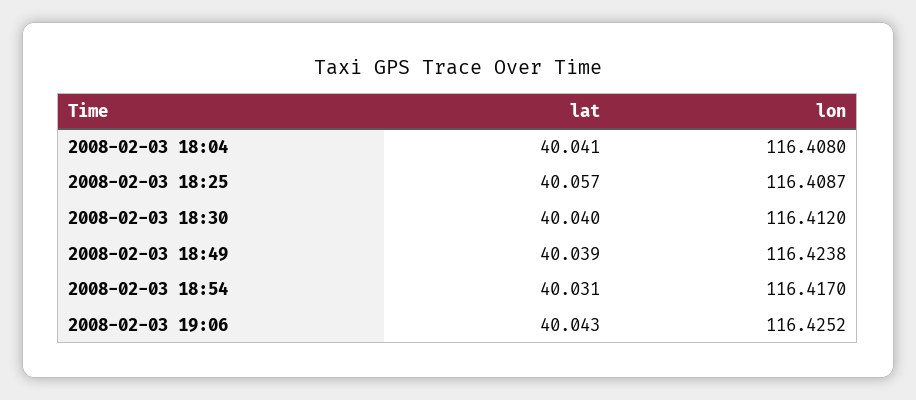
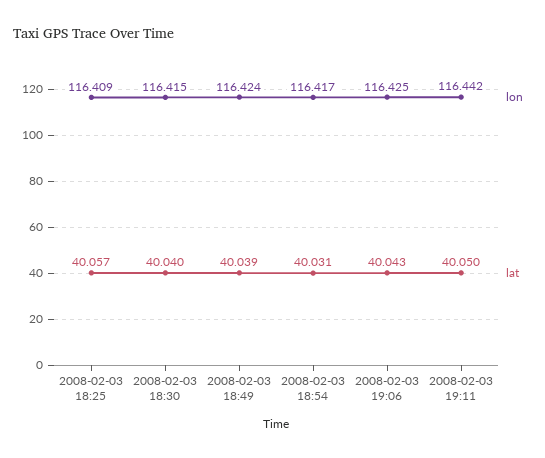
lat, 2008-02-03 18:04: 40.041 -> none
lon, 2008-02-03 18:04: 116.408 -> none
lon, 2008-02-03 18:30: 116.412 -> 116.415
lon, 2008-02-03 19:11: none -> 116.442
lat, 2008-02-03 19:11: none -> 40.05

